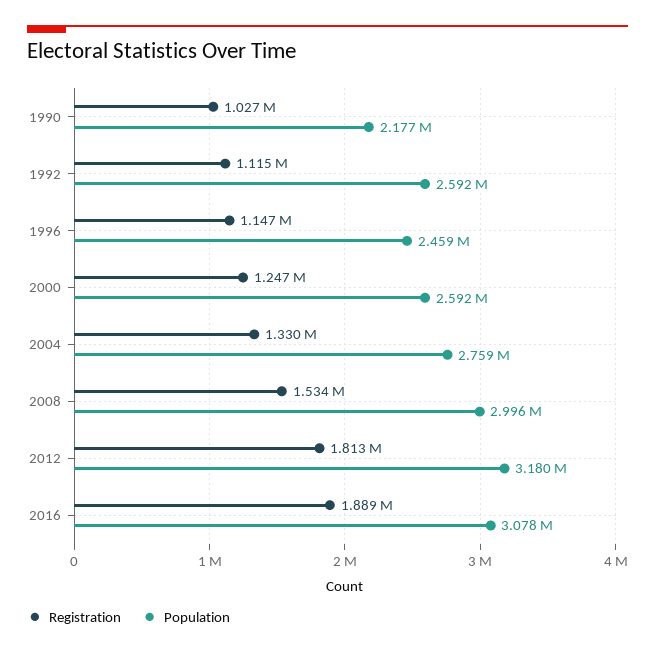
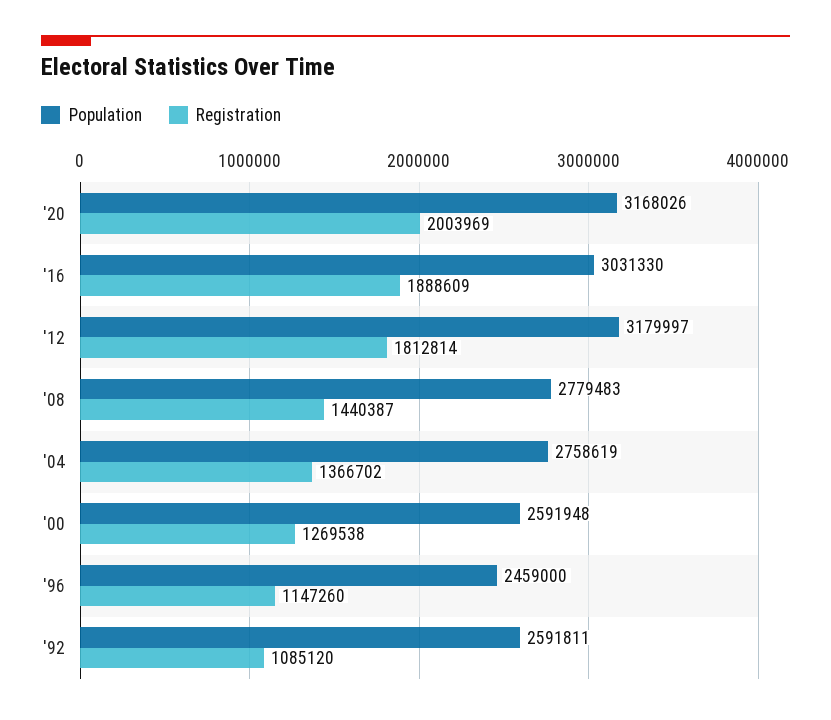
Registration, 1990: 1027000 -> none
Population, 1990: 2177000 -> none
Registration, 1992: 1115000 -> 1085120
Registration, 2000: 1247000 -> 1269538
Registration, 2004: 1330000 -> 1366702
Registration, 2008: 1534000 -> 1440387
Population, 2008: 2996000 -> 2779483
Population, 2016: 3078000 -> 3031330
Population, '20: none -> 3168026
Registration, '20: none -> 2003969

